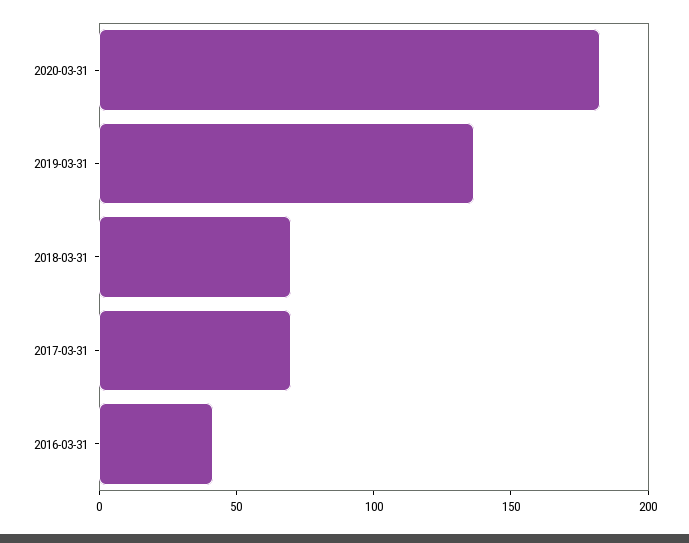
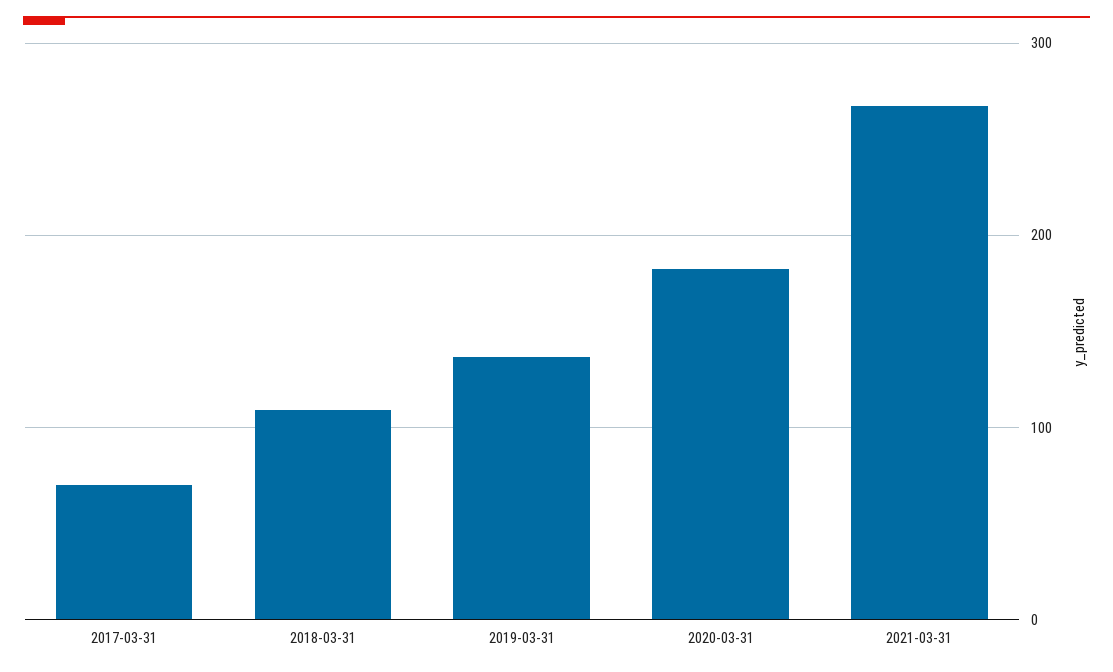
2018-03-31: 70 -> 110
2016-03-31: 40 -> none
2021-03-31: none -> 270

